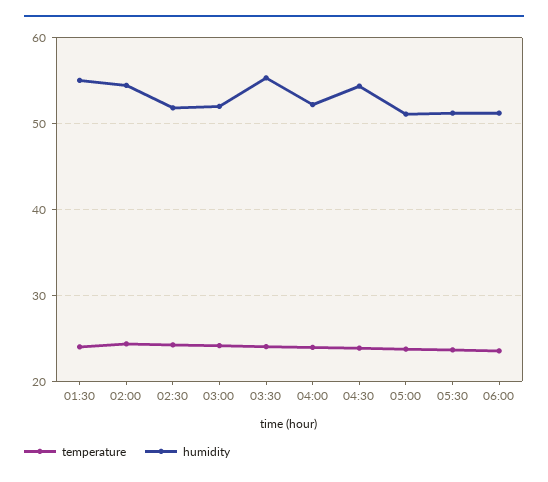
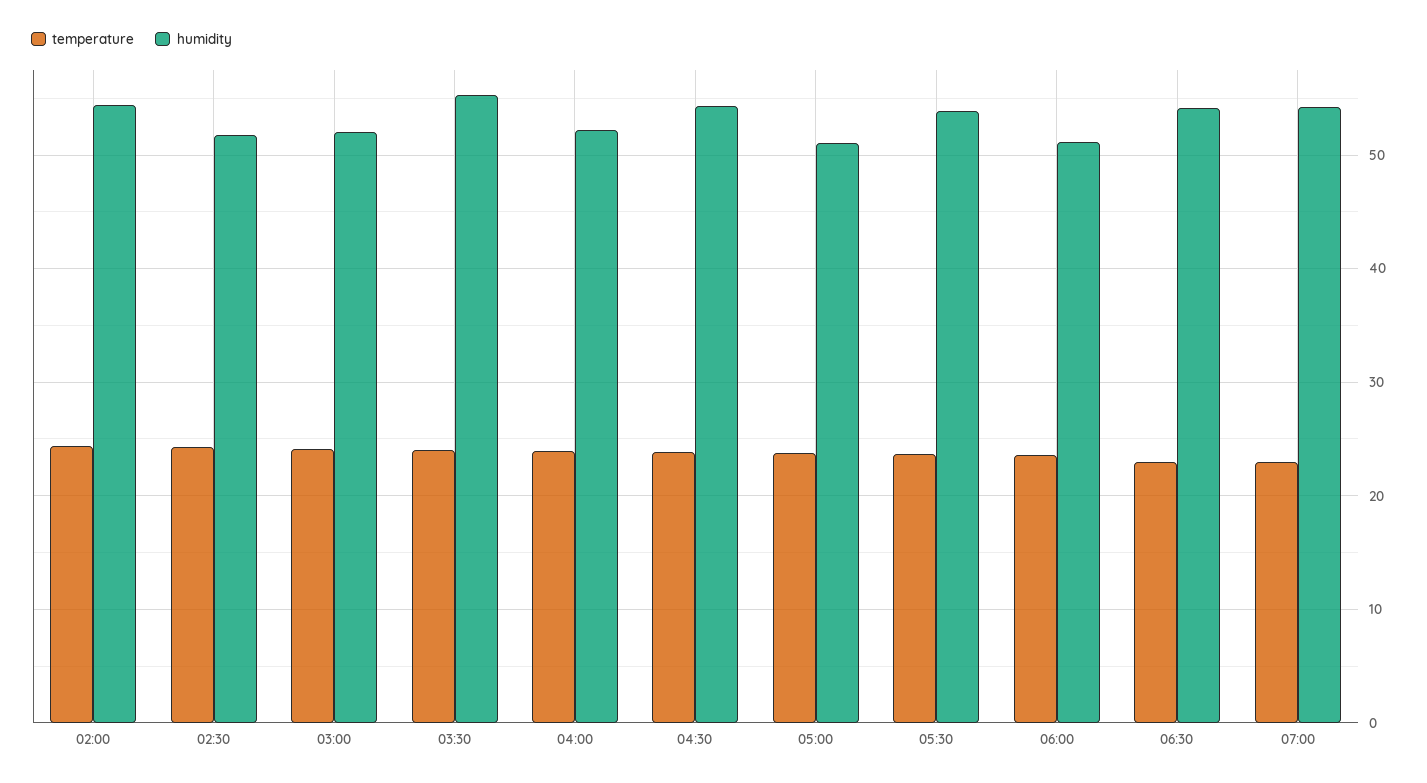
temperature, 01:30: 24 -> none
humidity, 01:30: 55 -> none
humidity, 05:30: 51 -> 54
temperature, 06:30: none -> 23
humidity, 06:30: none -> 54
temperature, 07:00: none -> 23
humidity, 07:00: none -> 54

